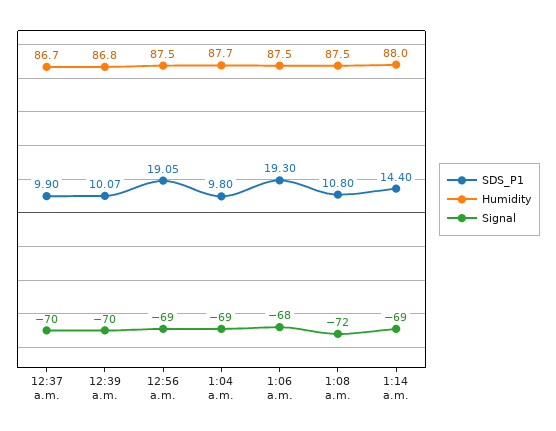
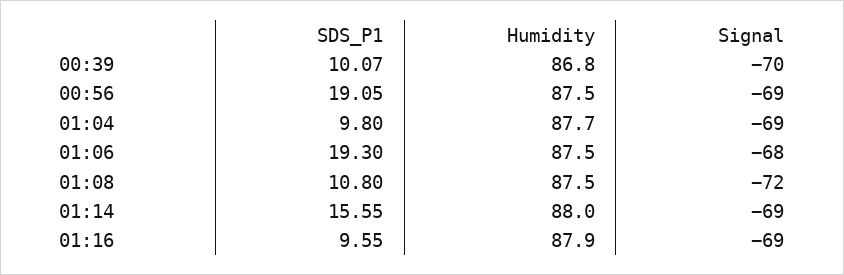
SDS_P1, 12:37 a.m.: 9.9 -> none
Humidity, 12:37 a.m.: 86.7 -> none
Signal, 12:37 a.m.: -70 -> none
SDS_P1, 1:14 a.m.: 14.4 -> 15.55
SDS_P1, 01:16: none -> 9.55
Humidity, 01:16: none -> 87.9
Signal, 01:16: none -> -69

